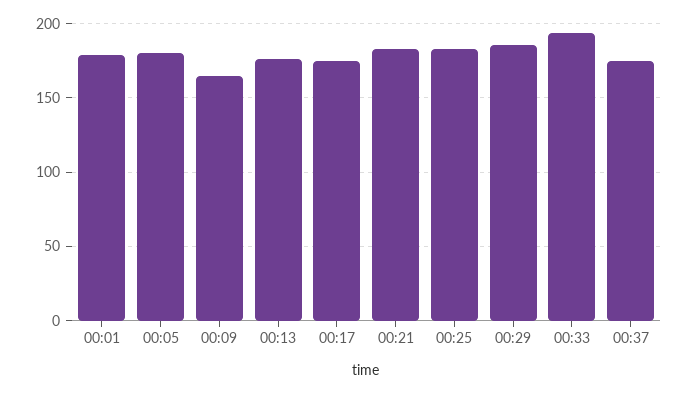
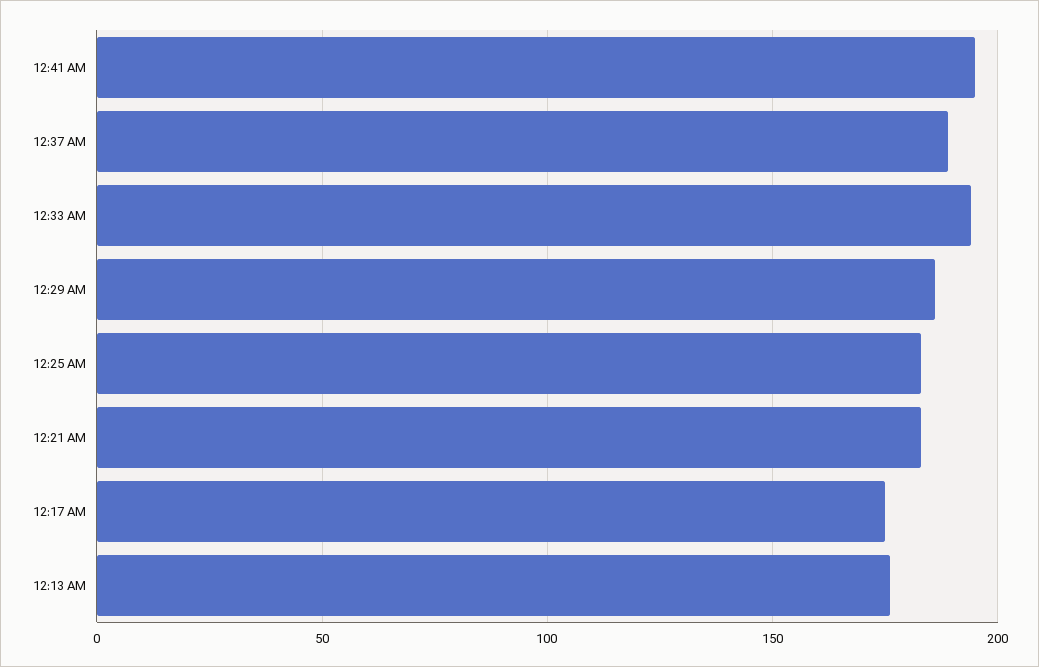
00:01: 180 -> none
00:05: 180 -> none
00:09: 165 -> none
00:37: 175 -> 190
12:41 AM: none -> 195

